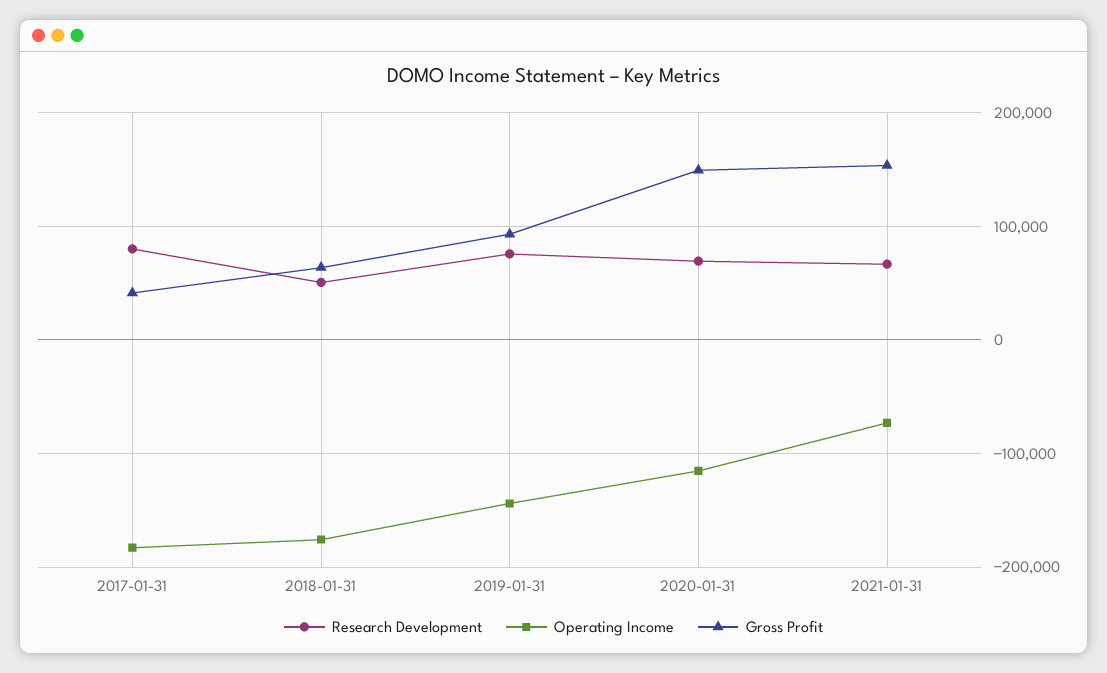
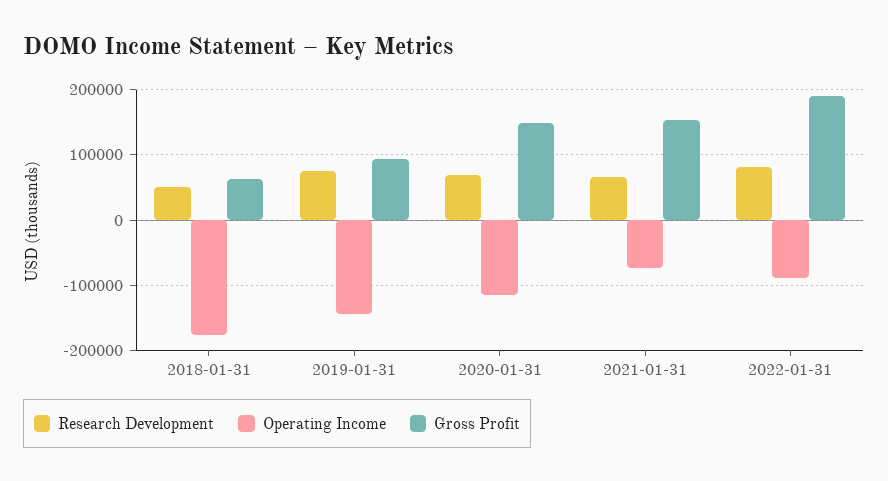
Research Development, 2017-01-31: 80000 -> none
Operating Income, 2017-01-31: -180000 -> none
Gross Profit, 2017-01-31: 40000 -> none
Research Development, 2022-01-31: none -> 80000
Operating Income, 2022-01-31: none -> -90000
Gross Profit, 2022-01-31: none -> 190000

